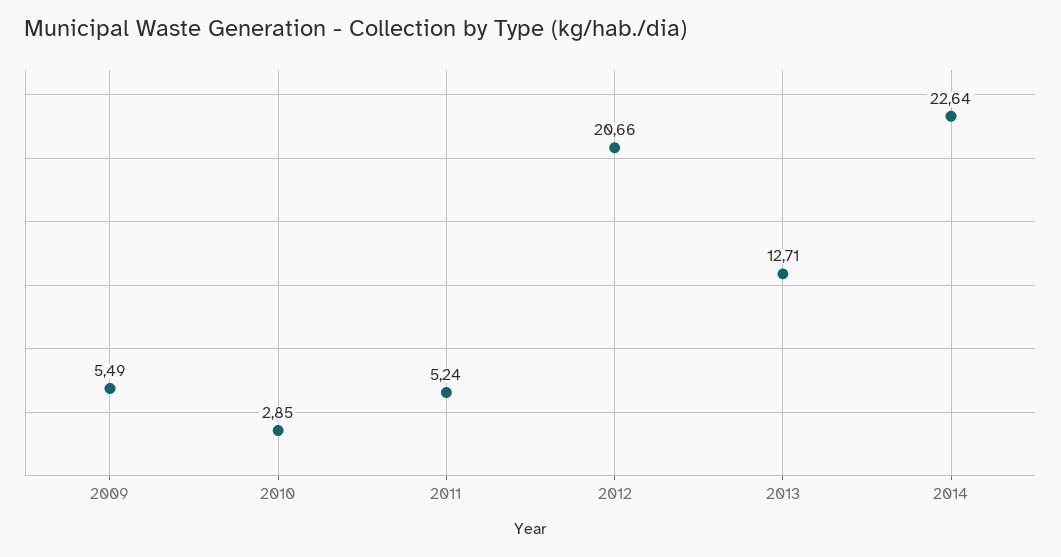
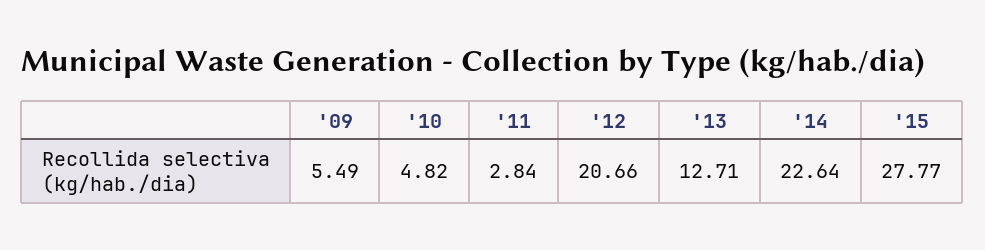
2010: 2.85 -> 4.82
2011: 5.24 -> 2.84
'15: none -> 27.77

